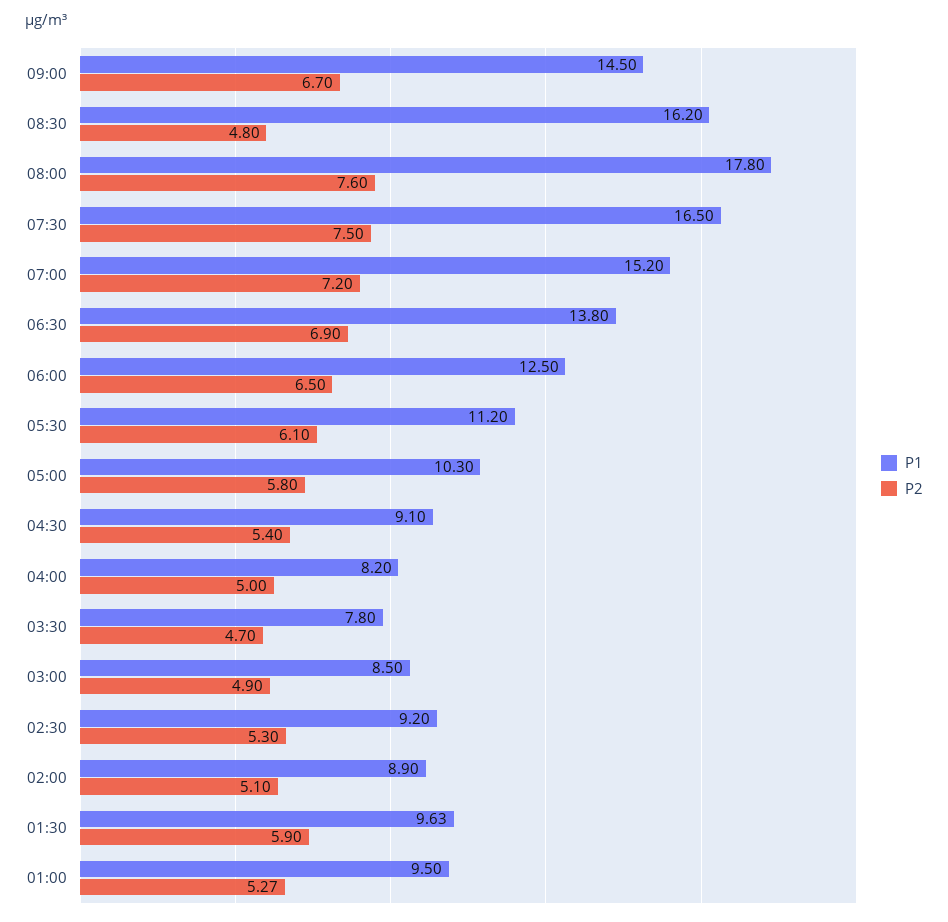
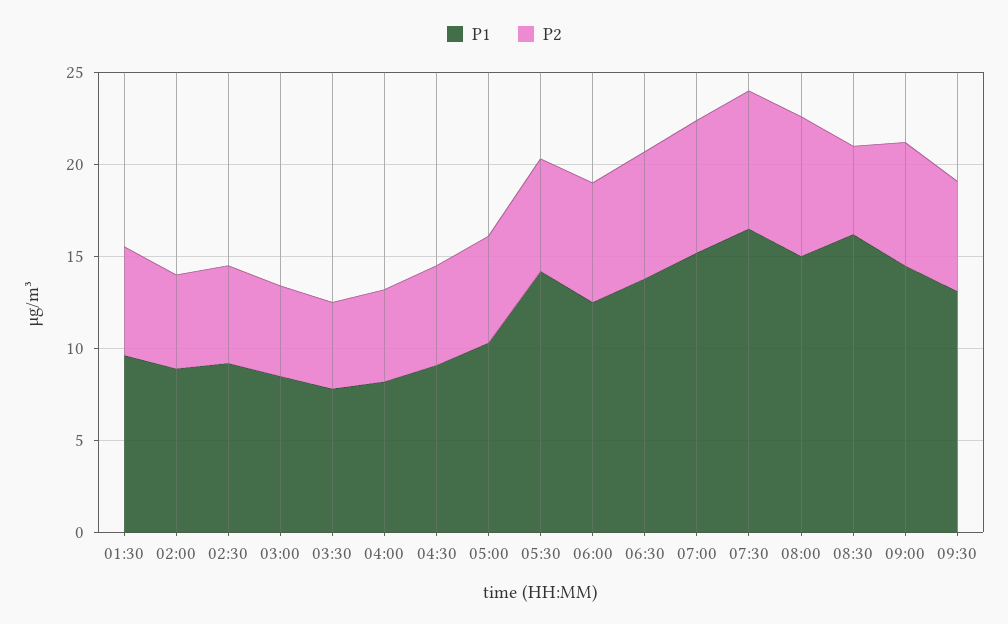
P1, 08:00: 17.8 -> 15
P1, 05:30: 11.2 -> 14
P1, 01:00: 9.5 -> none
P2, 01:00: 5.27 -> none
P1, 09:30: none -> 13
P2, 09:30: none -> 6

